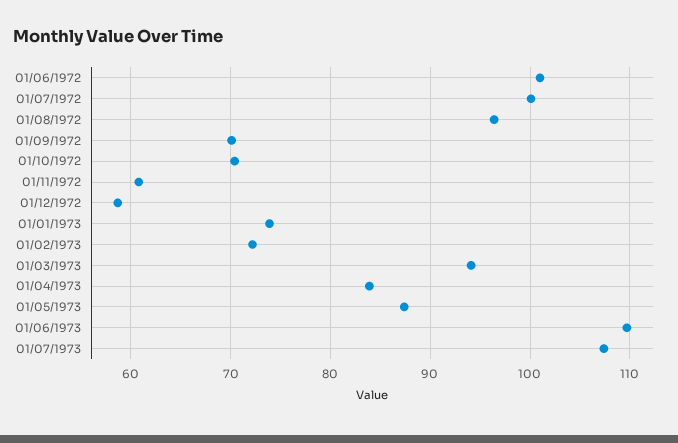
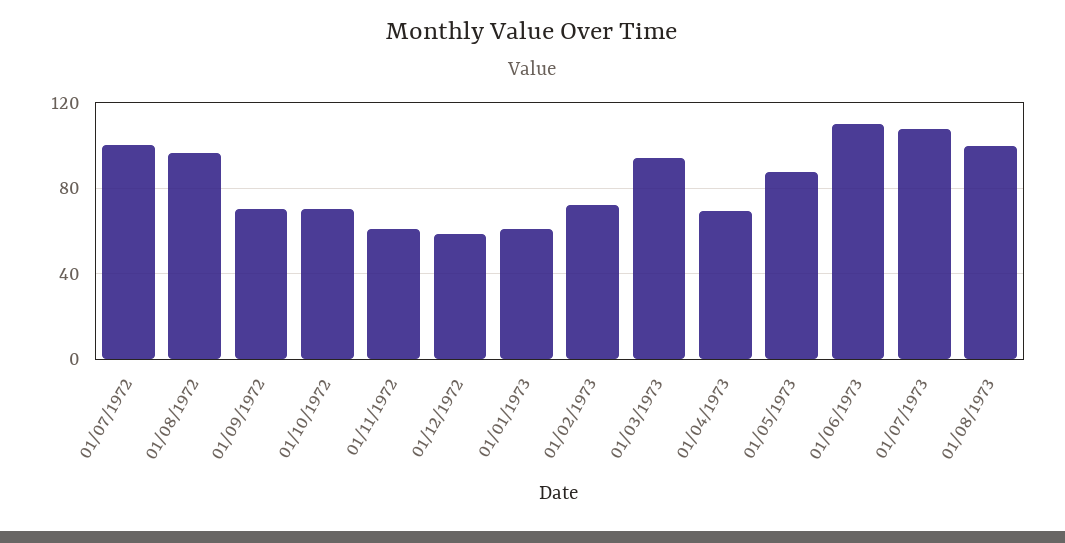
01/06/1972: 101 -> none
01/01/1973: 74 -> 60
01/04/1973: 84 -> 70
01/08/1973: none -> 100

